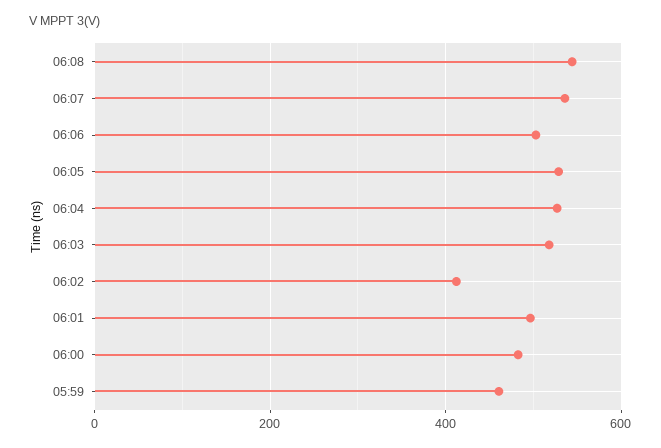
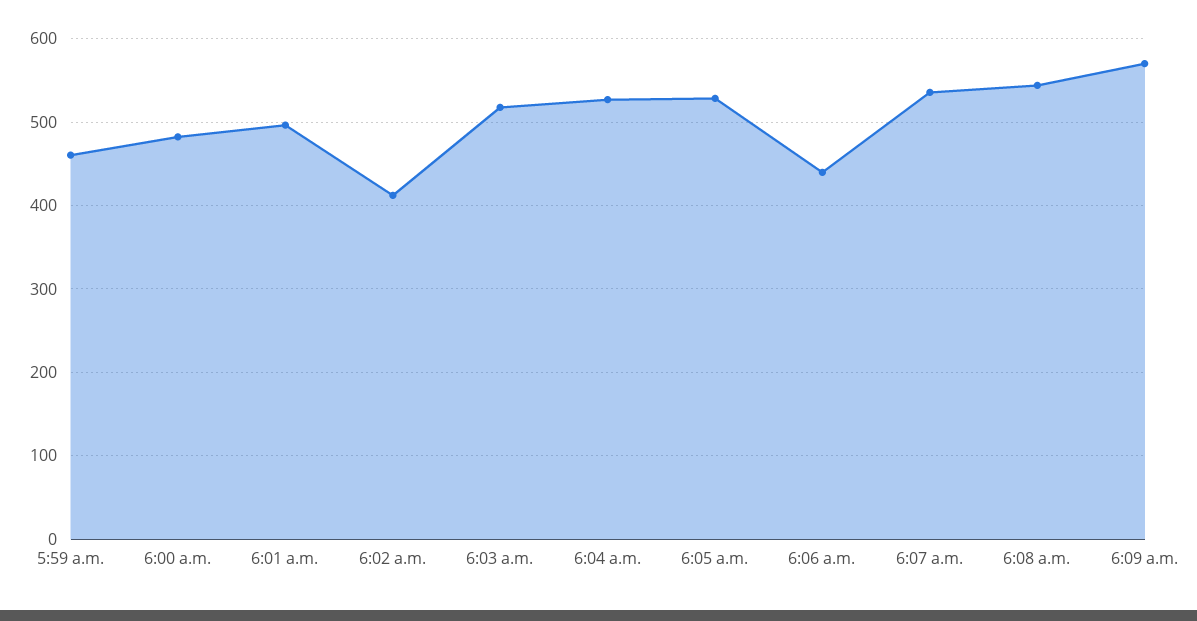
06:06: 500 -> 440
6:09 a.m.: none -> 570

